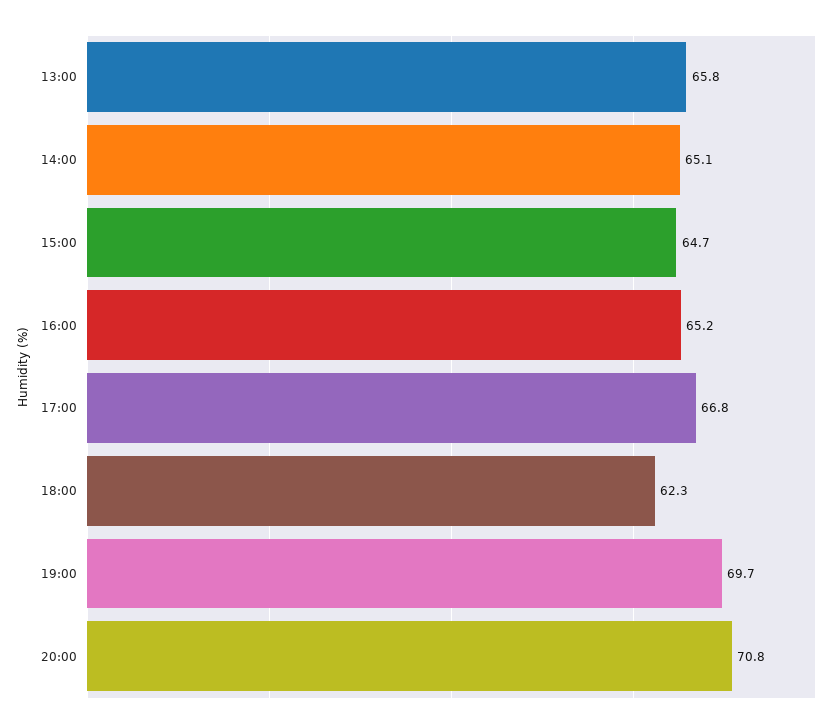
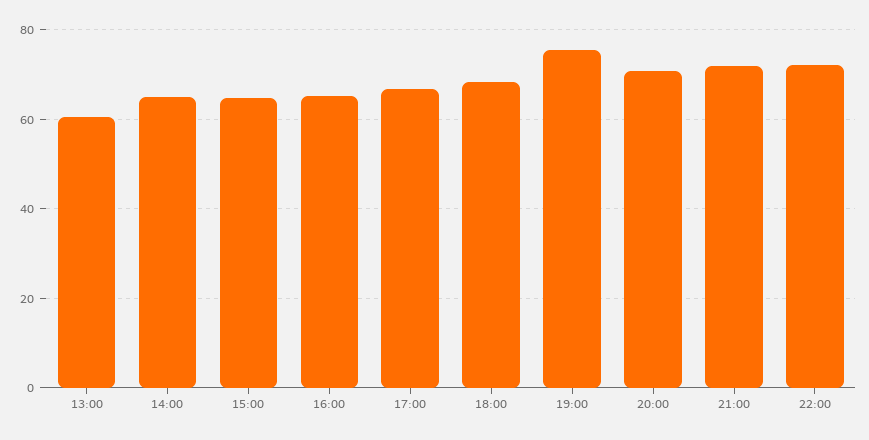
13:00: 65.8 -> 60
18:00: 62.3 -> 68
19:00: 69.7 -> 76
21:00: none -> 72
22:00: none -> 72

